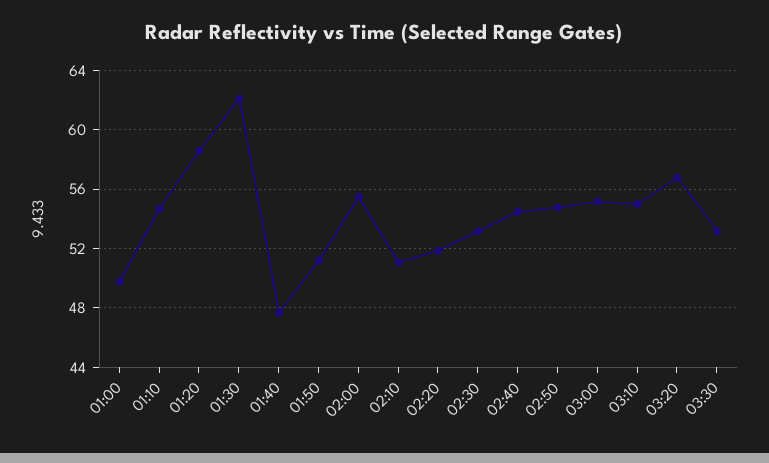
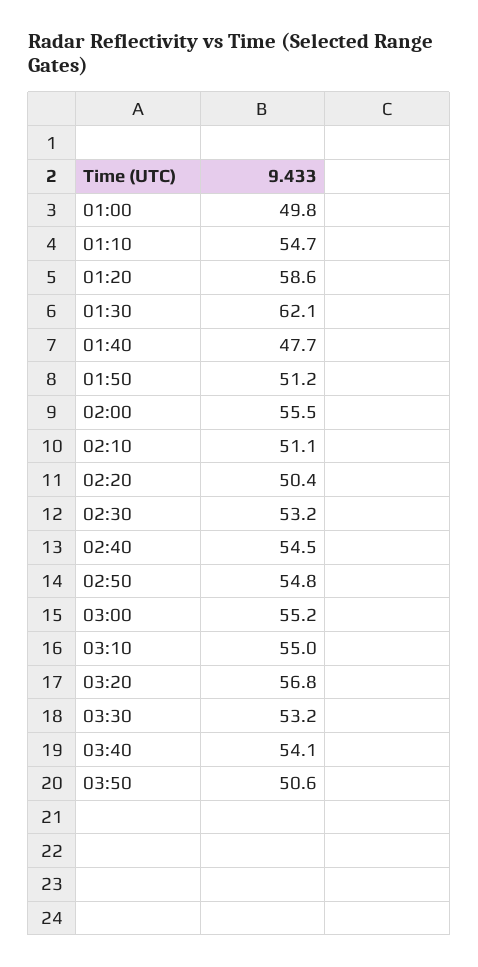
02:20: 52 -> 50.4
03:40: none -> 54.1
03:50: none -> 50.6

